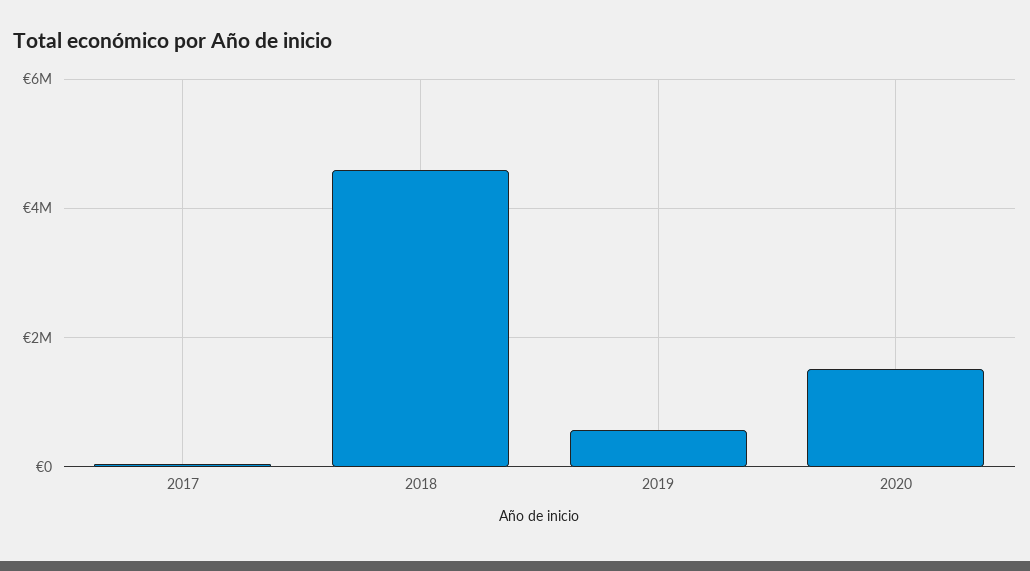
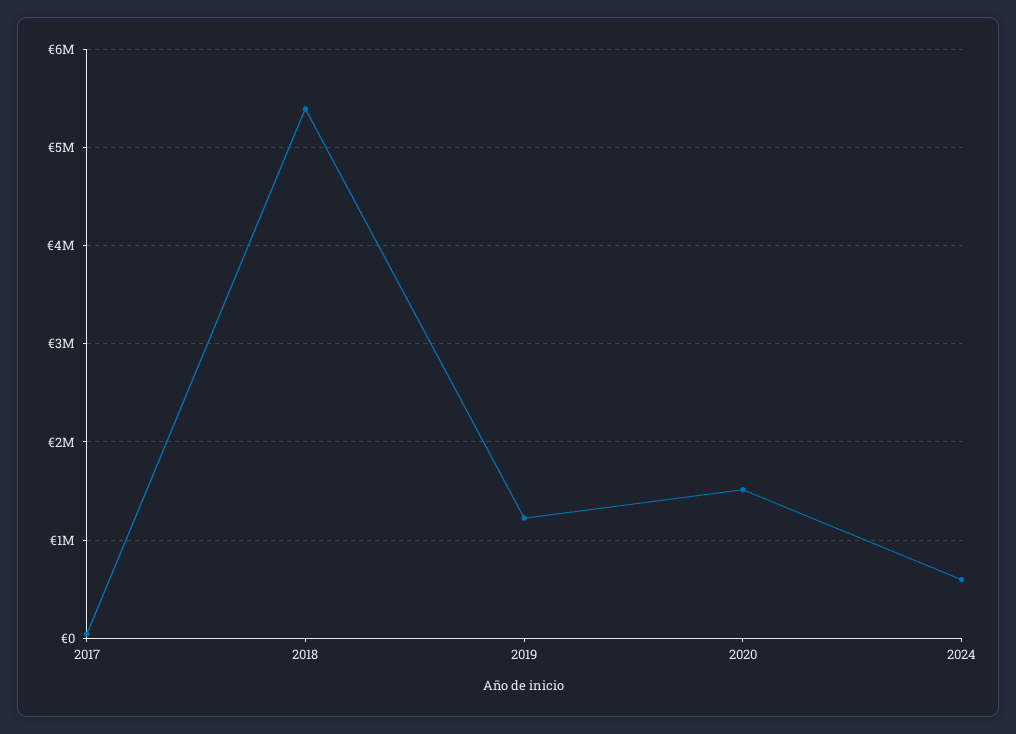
2018: 4600000 -> 5400000
2019: 600000 -> 1200000
2024: none -> 600000

